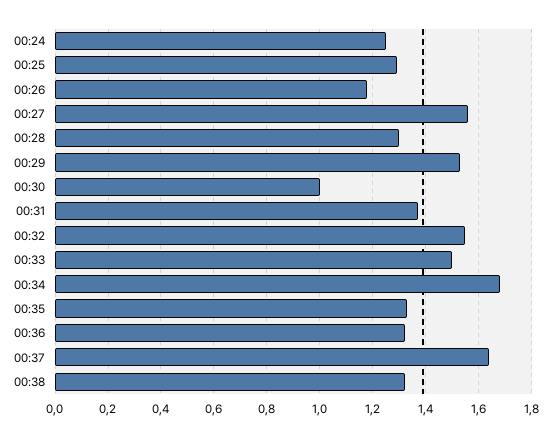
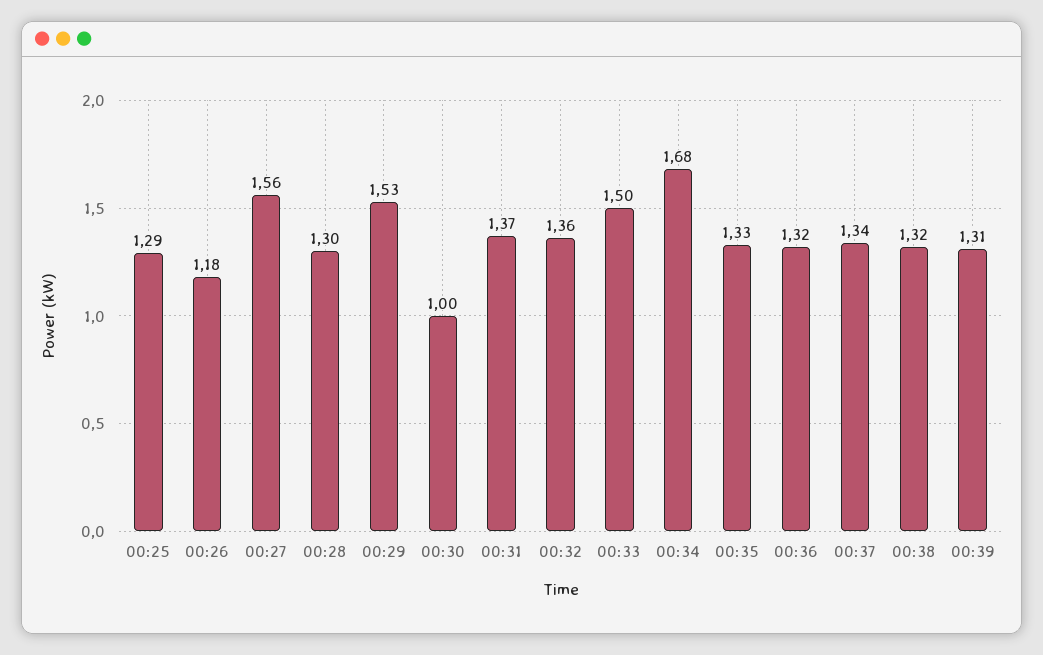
00:24: 1.25 -> none
00:32: 1.55 -> 1.36
00:37: 1.65 -> 1.34
00:39: none -> 1.31

